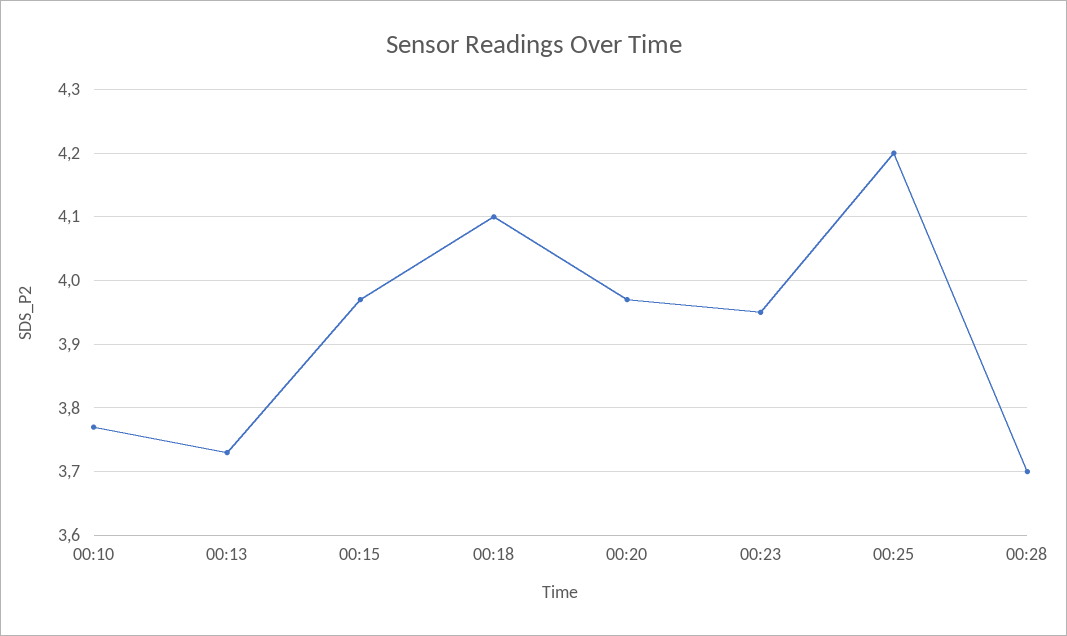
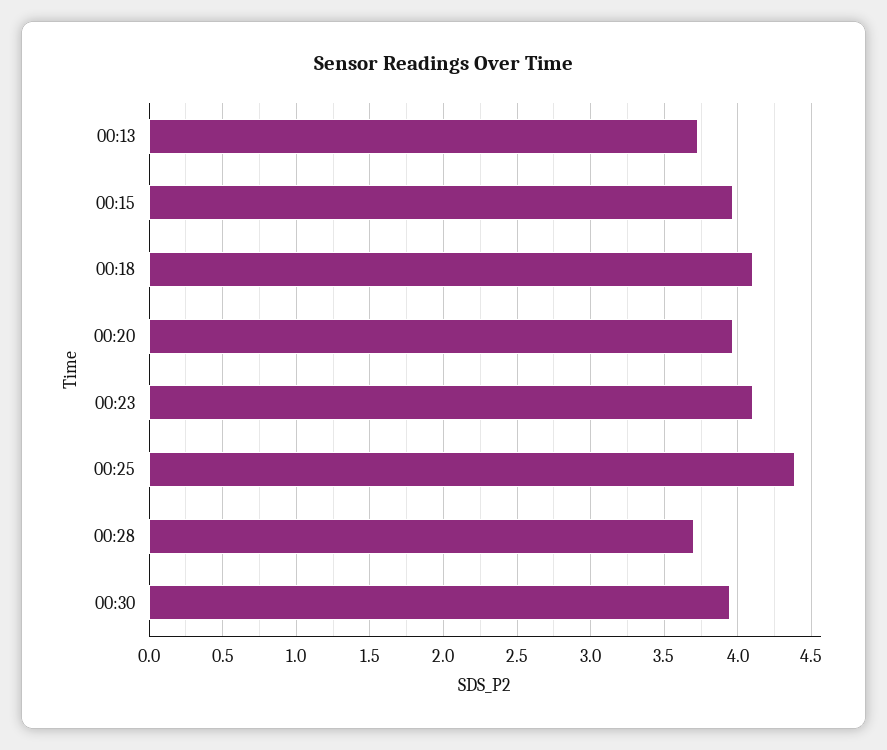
00:10: 3.77 -> none
00:23: 3.95 -> 4.1
00:25: 4.2 -> 4.4
00:30: none -> 3.95

